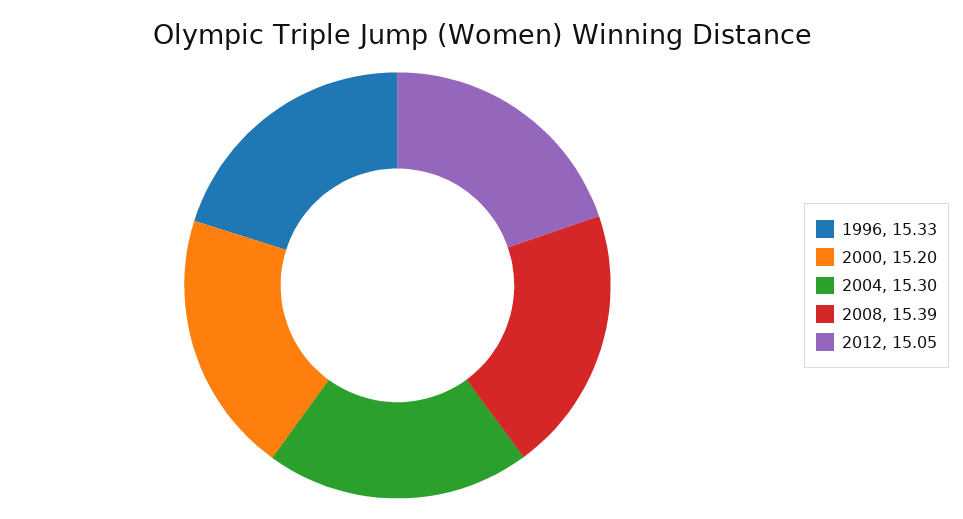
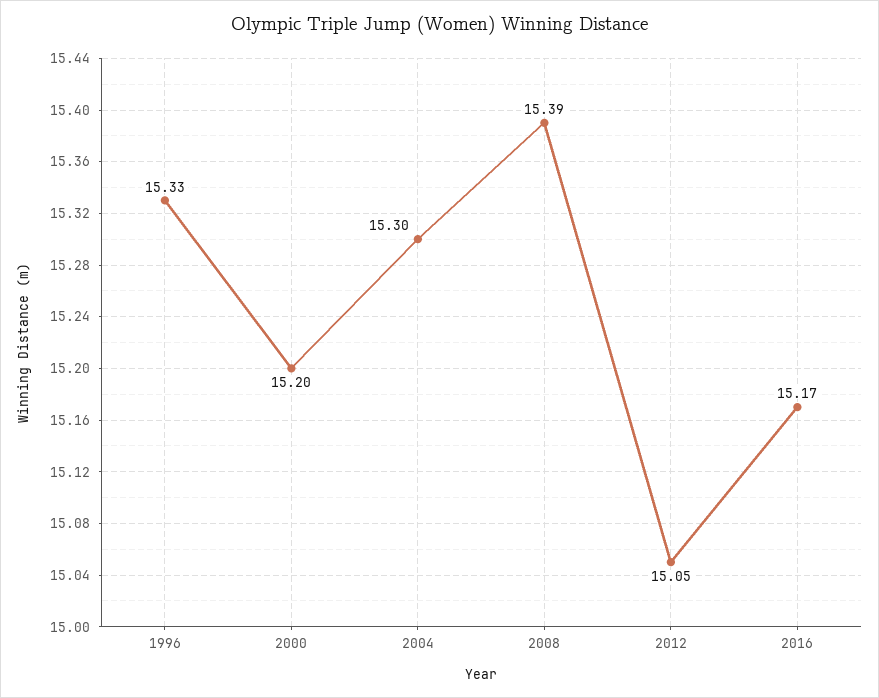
2016: none -> 15.17

